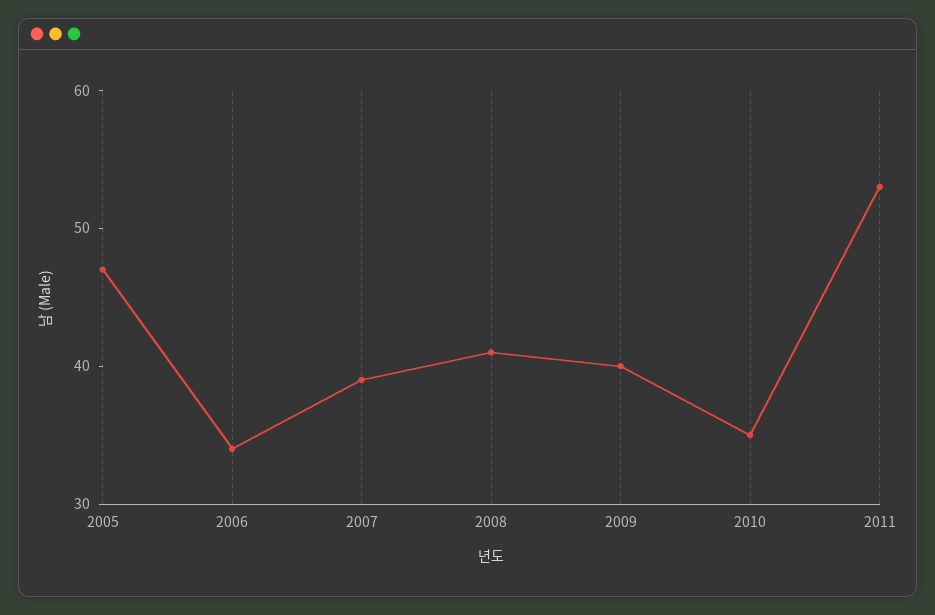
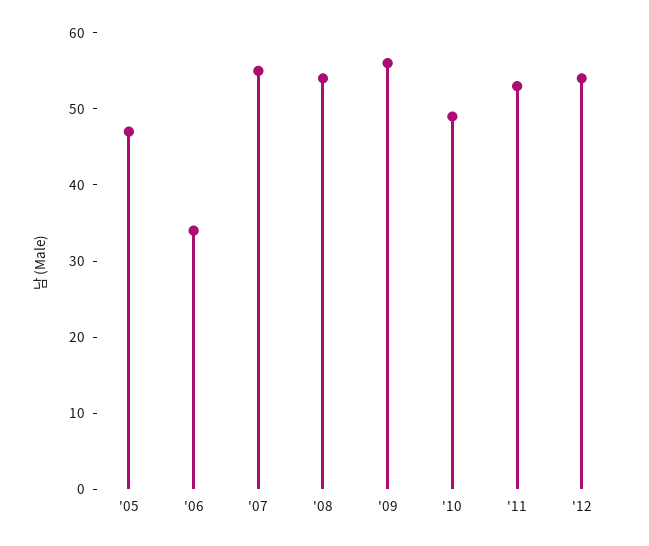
2007: 39 -> 55
2008: 41 -> 55
2009: 40 -> 55
2010: 35 -> 50
'12: none -> 55

